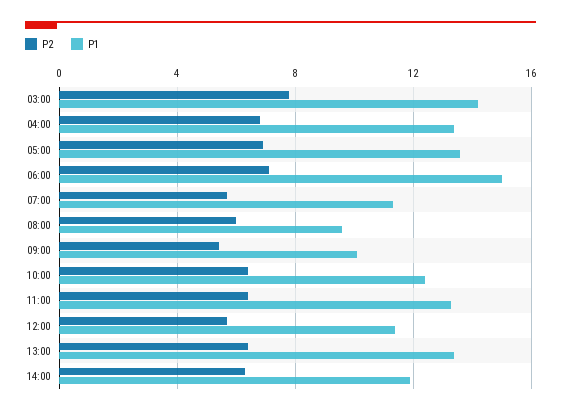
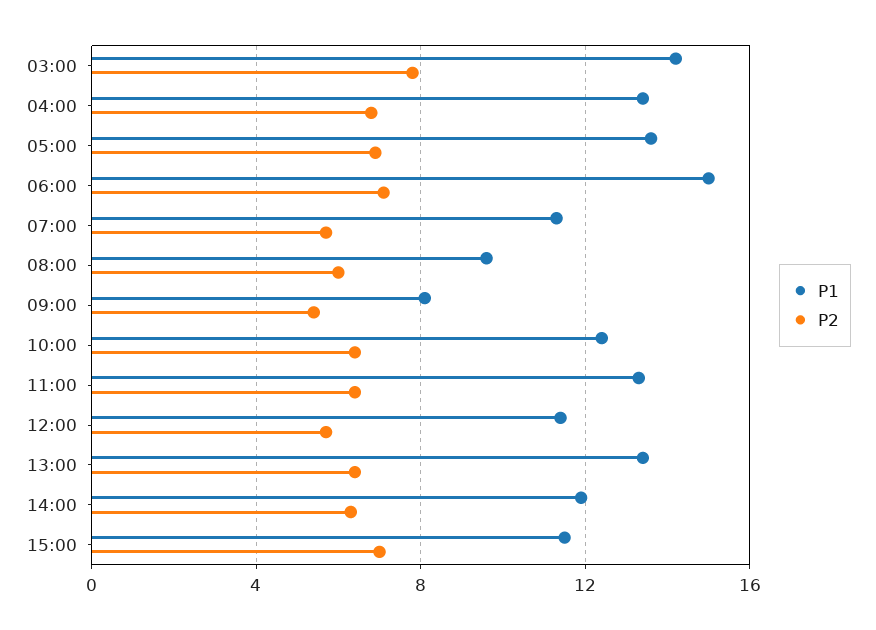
P1, 09:00: 10 -> 8
P1, 15:00: none -> 11.5
P2, 15:00: none -> 7

